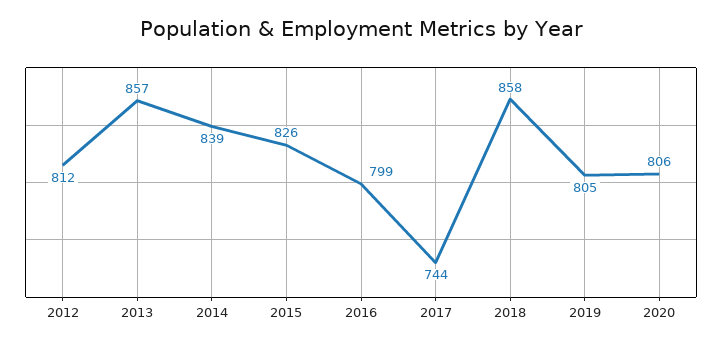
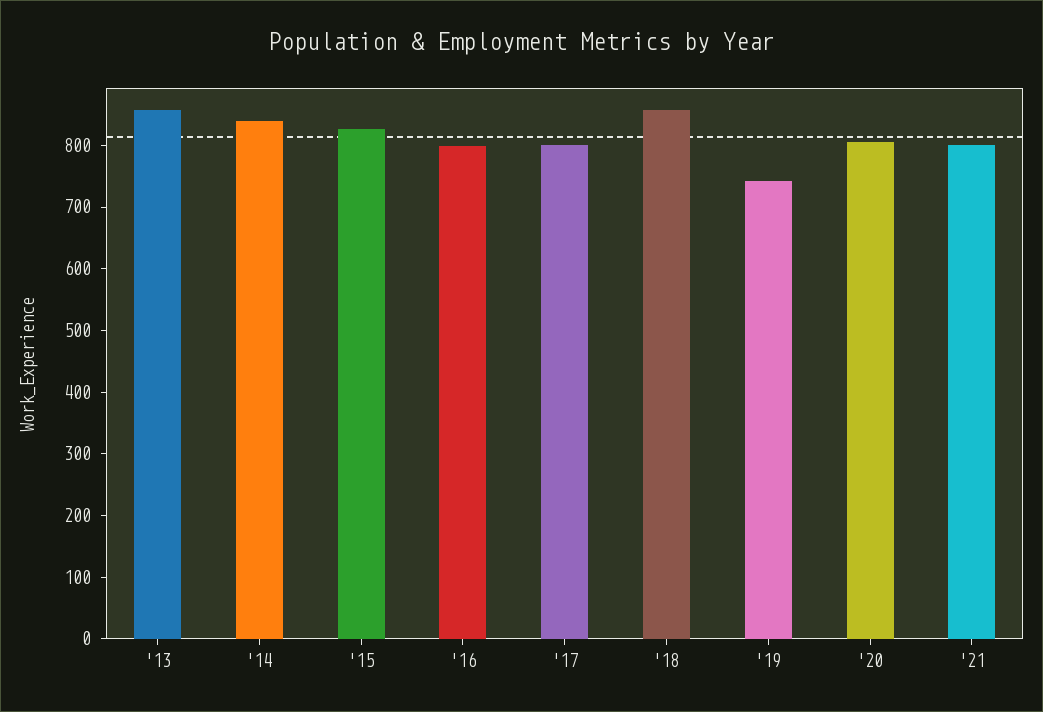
2012: 812 -> none
2017: 744 -> 800
2019: 805 -> 740
'21: none -> 800

